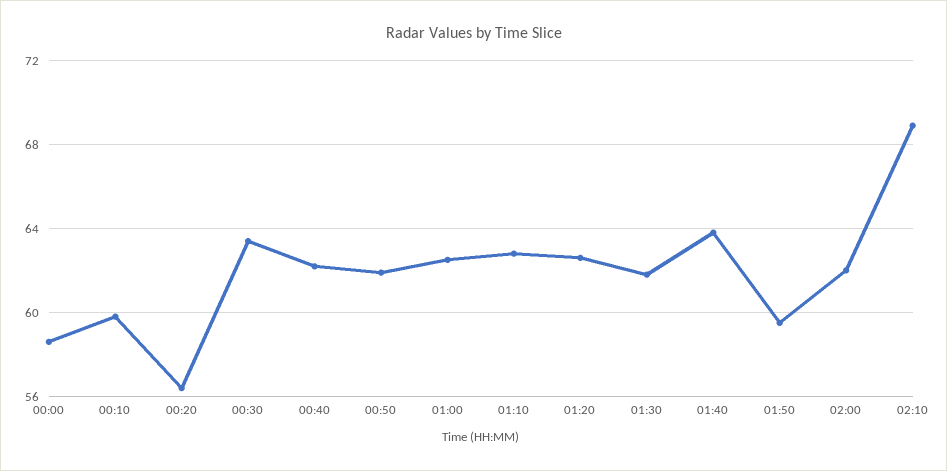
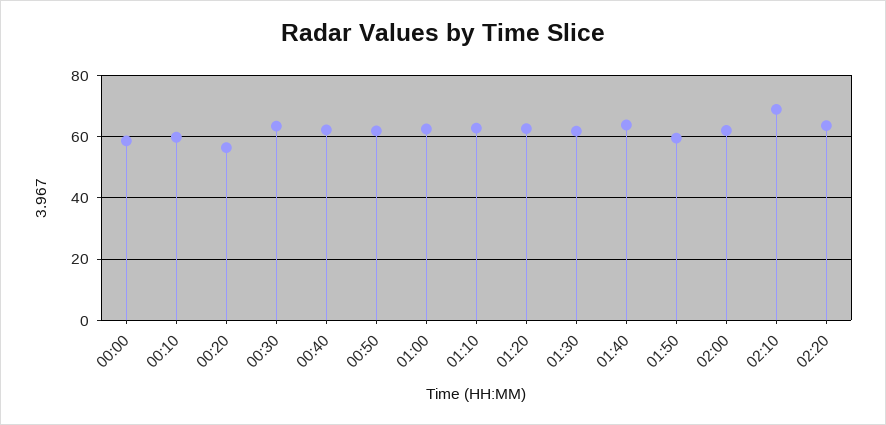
02:20: none -> 64

